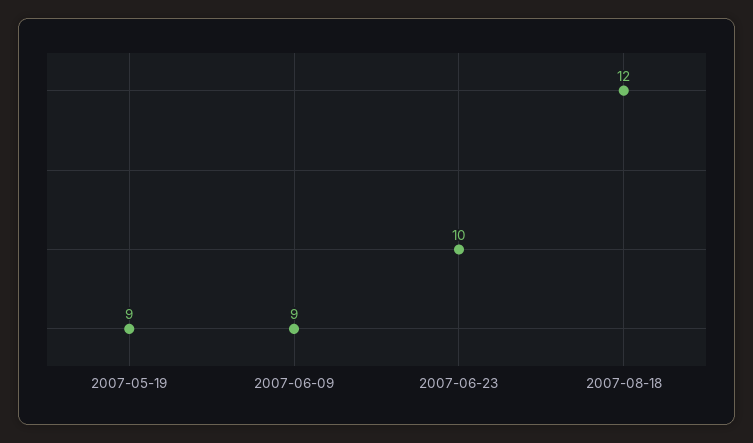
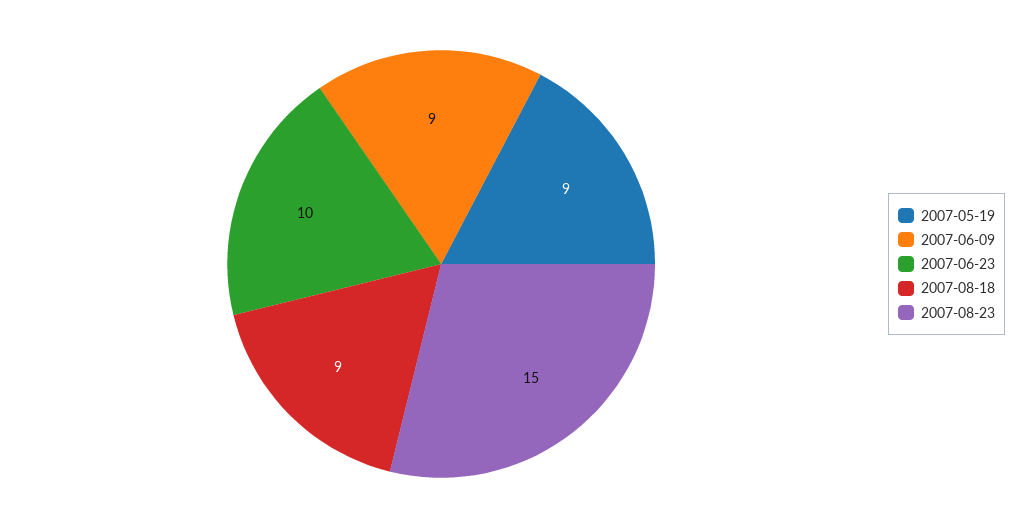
2007-08-18: 12 -> 9
2007-08-23: none -> 15

